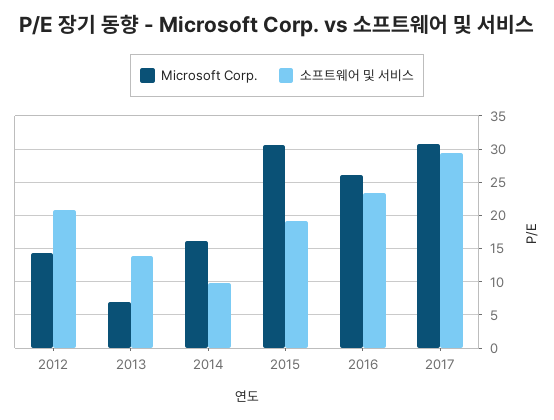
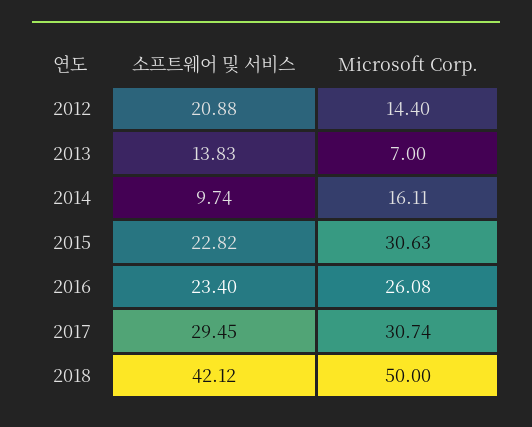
소프트웨어 및 서비스, 2015: 19 -> 22.82
소프트웨어 및 서비스, 2018: none -> 42.12
Microsoft Corp., 2018: none -> 50

